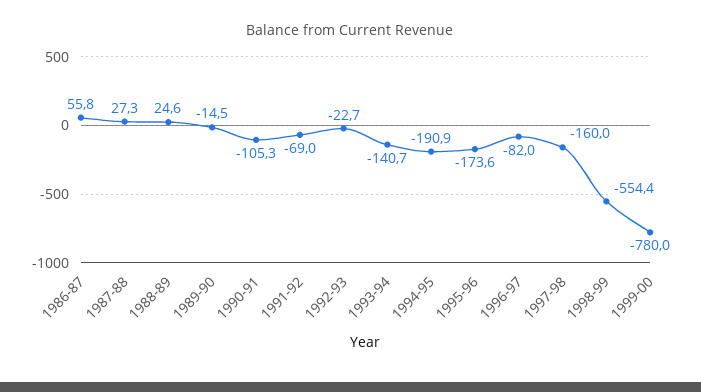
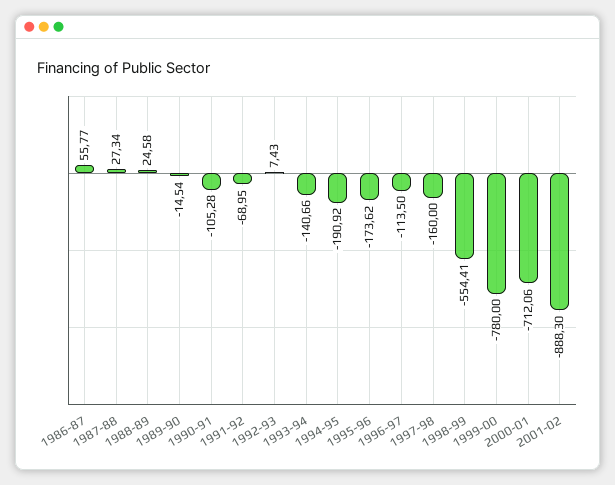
1992-93: -22.7 -> 7.43
1996-97: -82 -> -113.5
2000-01: none -> -712.06
2001-02: none -> -888.3

